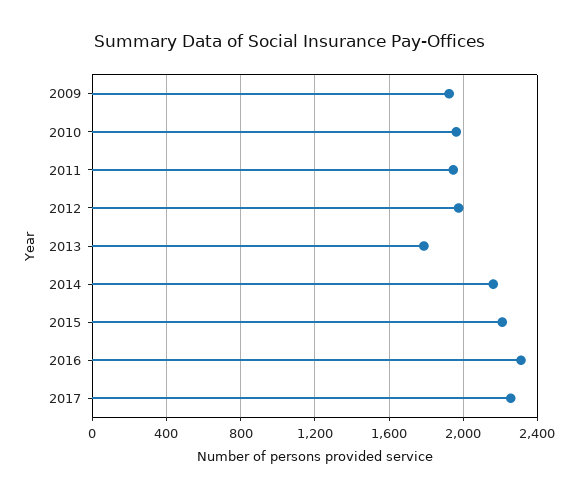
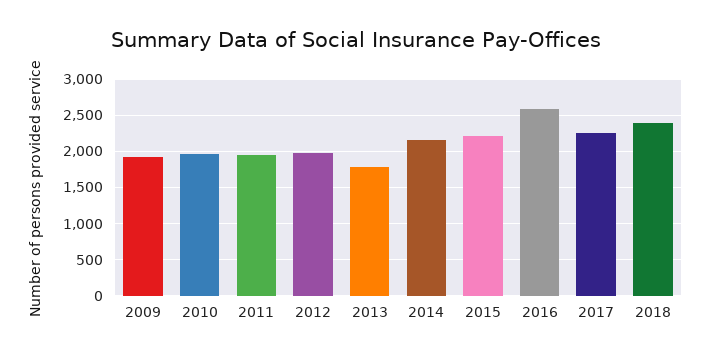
2016: 2300 -> 2600
2018: none -> 2400

